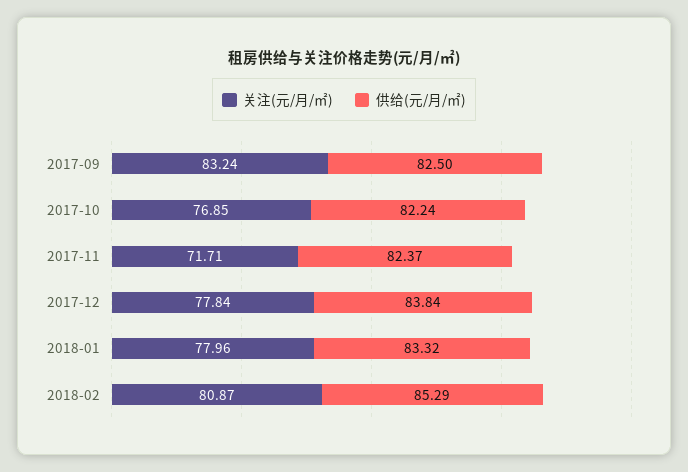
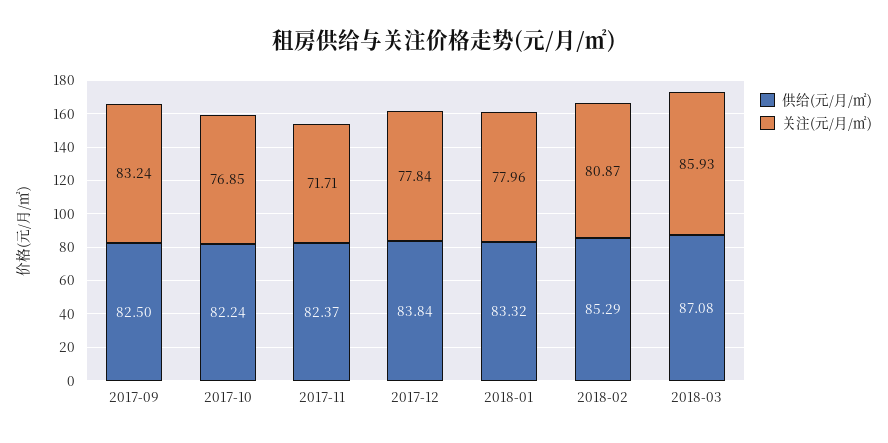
供给(元/月/㎡), 2018-03: none -> 87.08
关注(元/月/㎡), 2018-03: none -> 85.93

